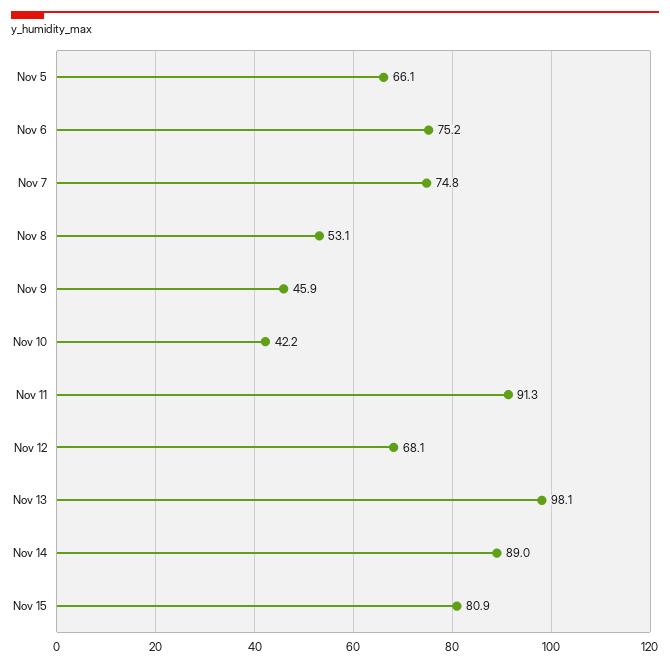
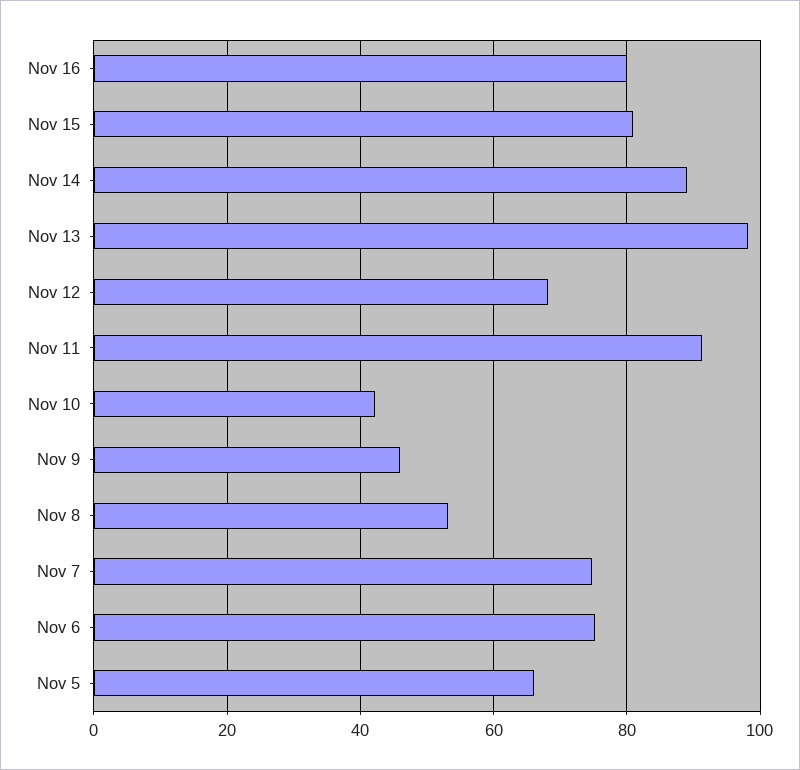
Nov 16: none -> 80

